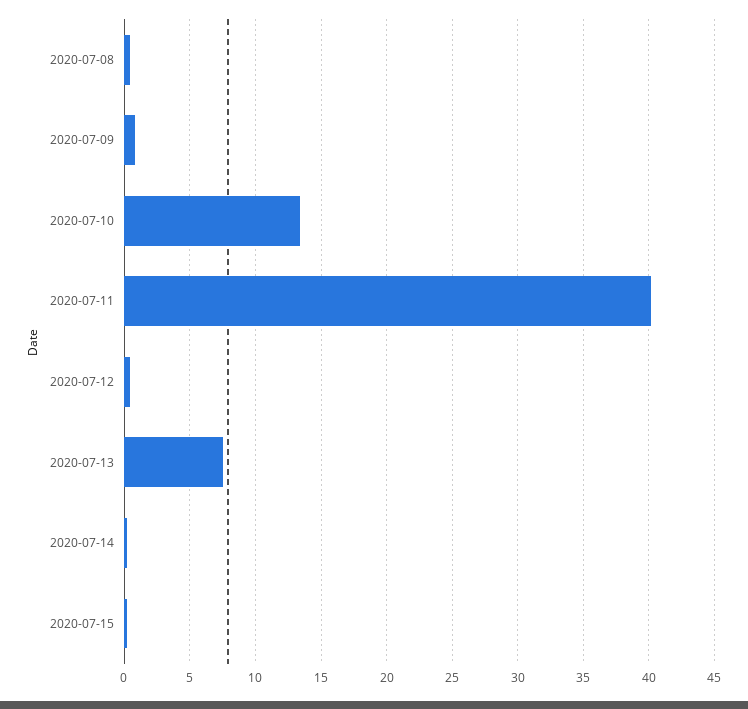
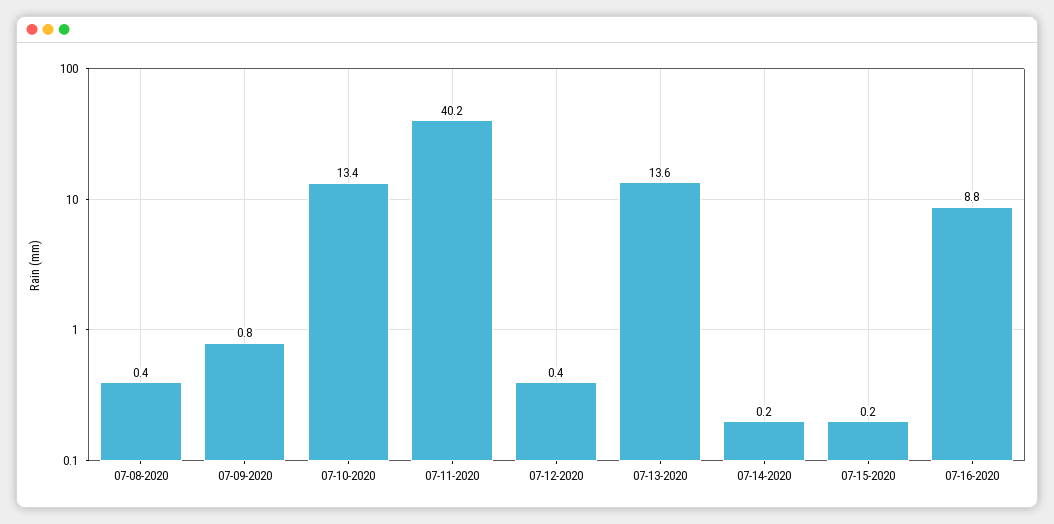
2020-07-13: 7.5 -> 13.6
07-16-2020: none -> 8.8

